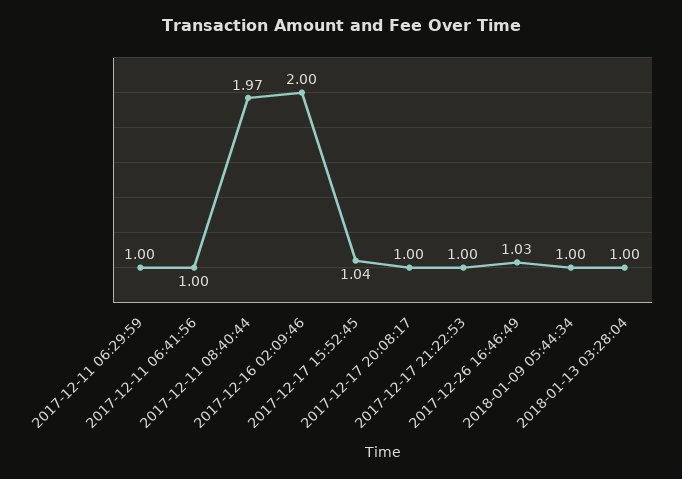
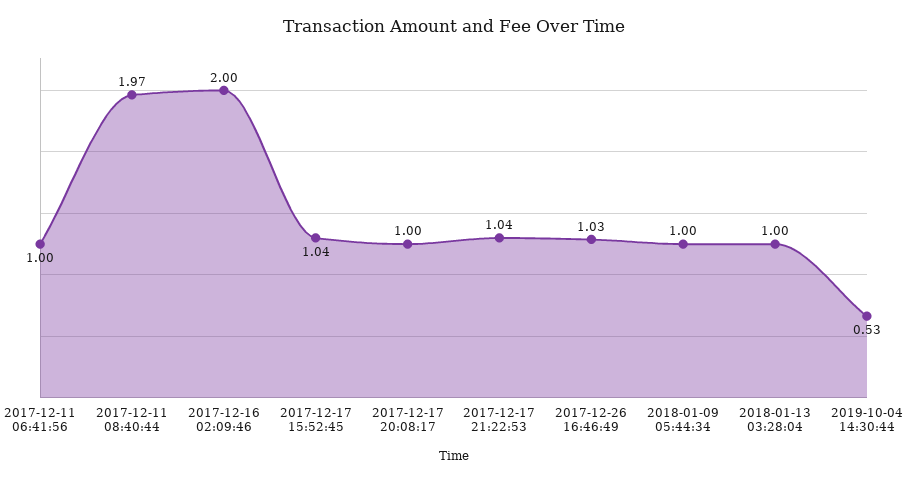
2017-12-11 06:29:59: 1 -> none
2017-12-17 21:22:53: 1 -> 1.04
2019-10-04 14:30:44: none -> 0.53

